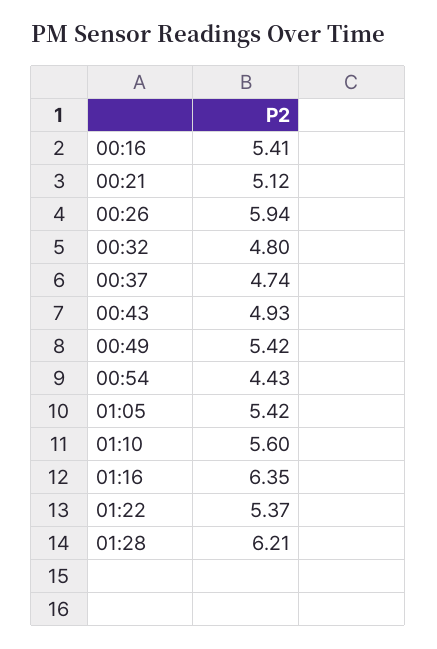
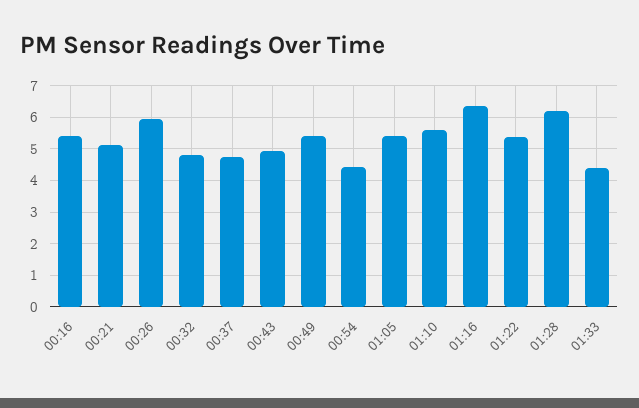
01:33: none -> 4.4

